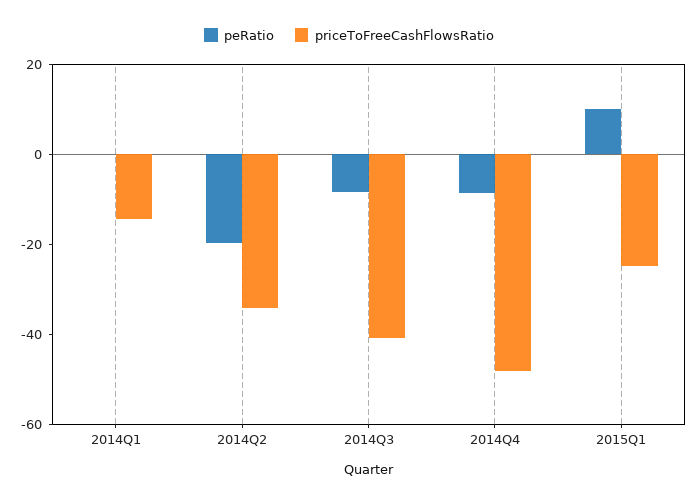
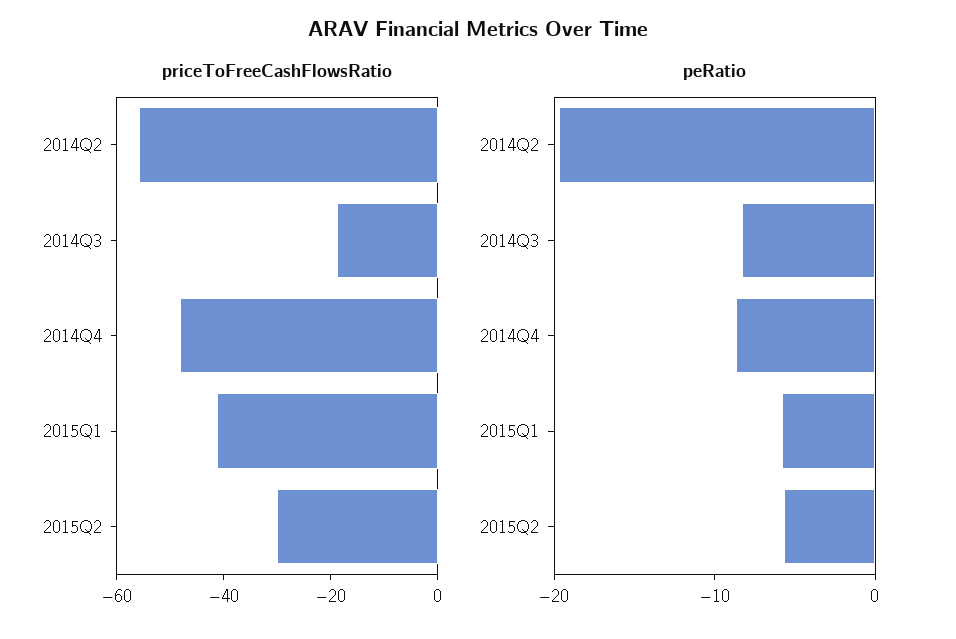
peRatio, 2014Q1: 0 -> none
priceToFreeCashFlowsRatio, 2014Q1: -15 -> none
priceToFreeCashFlowsRatio, 2014Q2: -35 -> -55
priceToFreeCashFlowsRatio, 2014Q3: -40 -> -20
peRatio, 2015Q1: 10 -> -6
priceToFreeCashFlowsRatio, 2015Q1: -25 -> -40
priceToFreeCashFlowsRatio, 2015Q2: none -> -30
peRatio, 2015Q2: none -> -6

